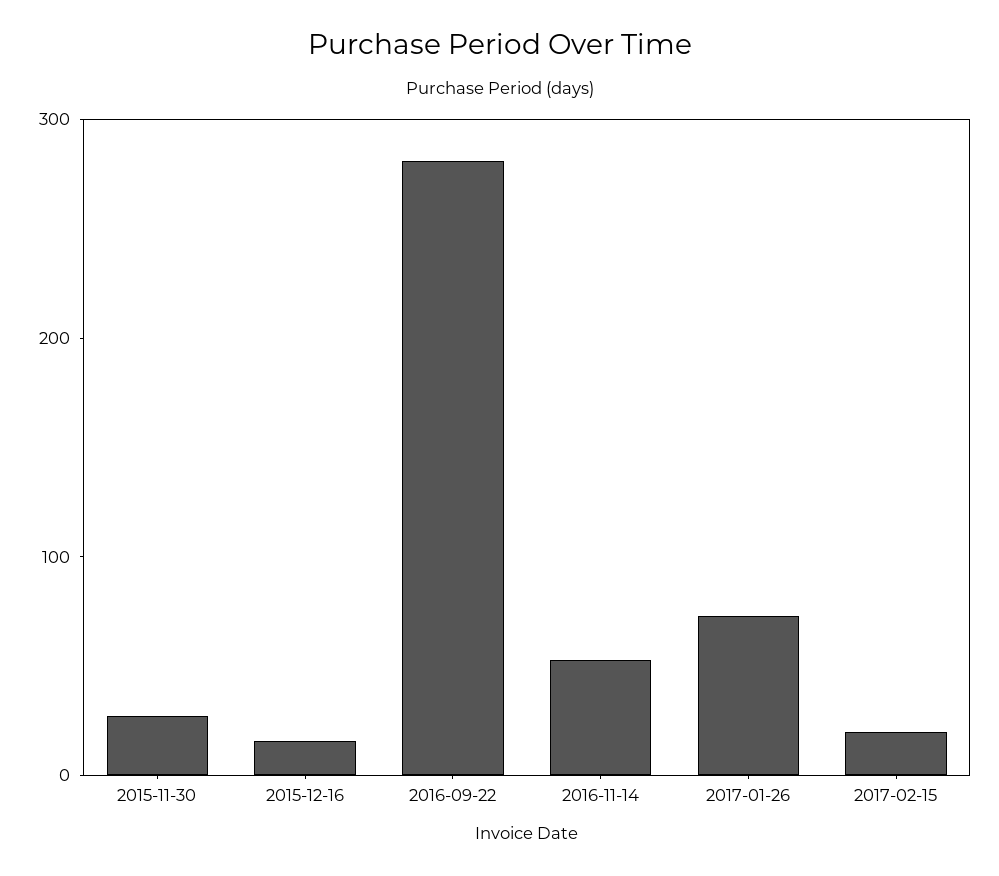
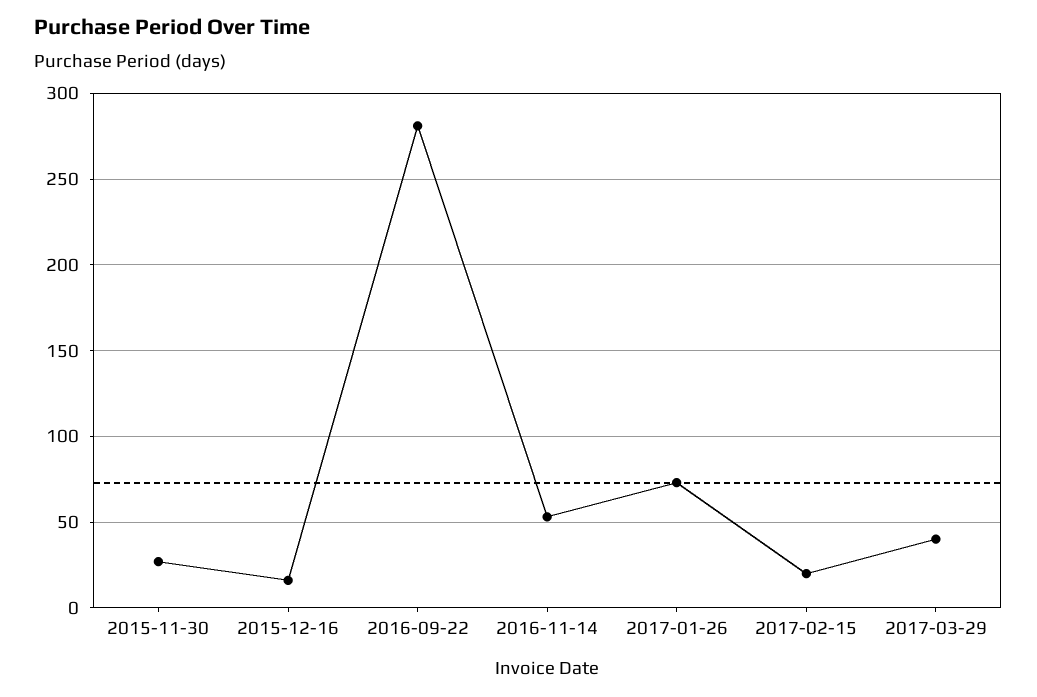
2017-03-29: none -> 40

